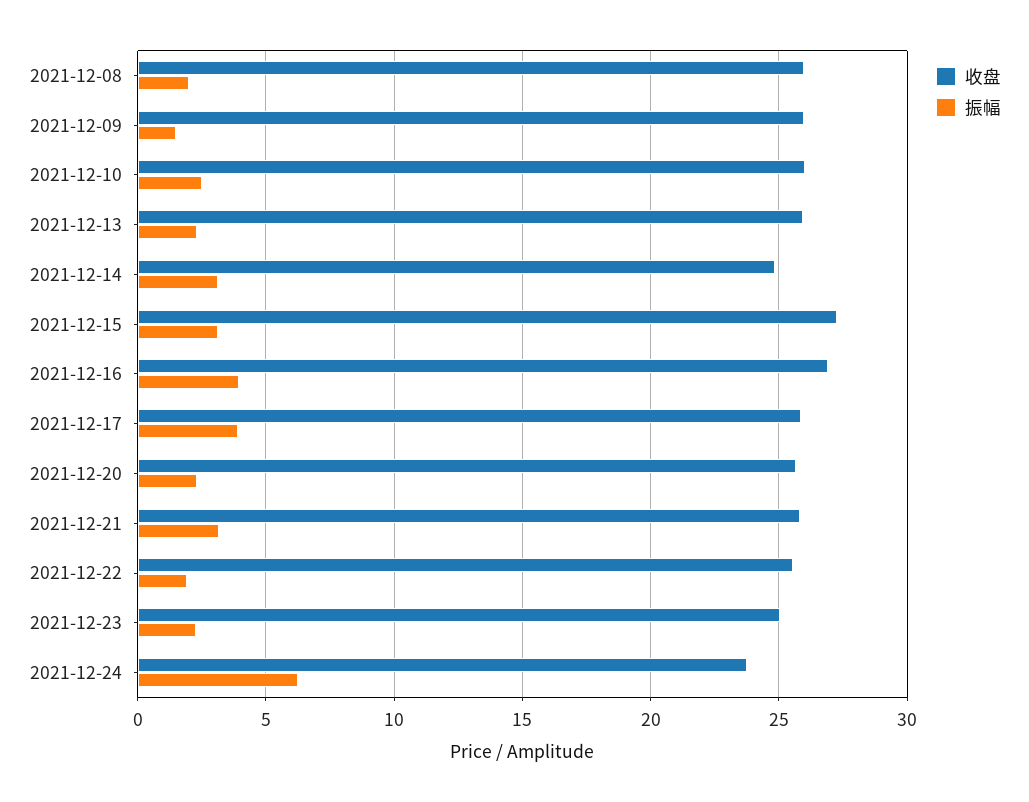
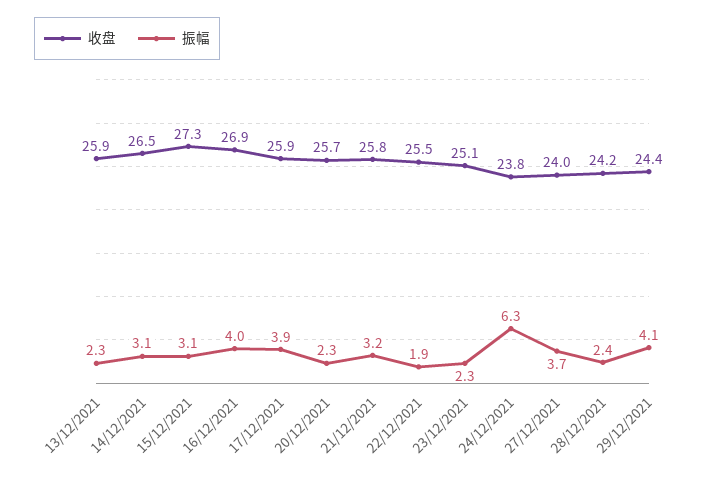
收盘, 2021-12-08: 26 -> none
振幅, 2021-12-08: 2 -> none
收盘, 2021-12-09: 26 -> none
振幅, 2021-12-09: 1.5 -> none
收盘, 2021-12-10: 26 -> none
振幅, 2021-12-10: 2.5 -> none
收盘, 2021-12-14: 25 -> 26.5
收盘, 27/12/2021: none -> 24
振幅, 27/12/2021: none -> 3.7
收盘, 28/12/2021: none -> 24.2
振幅, 28/12/2021: none -> 2.4
收盘, 29/12/2021: none -> 24.4
振幅, 29/12/2021: none -> 4.1

